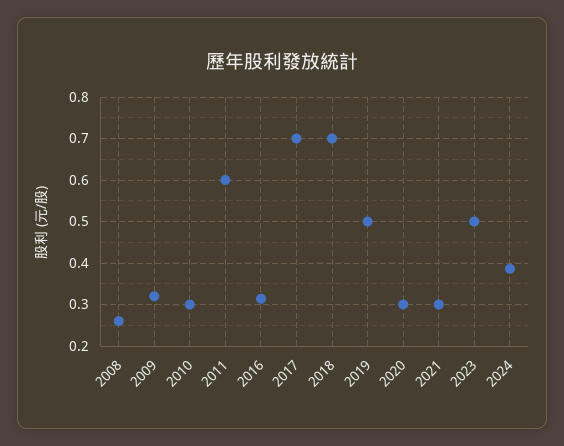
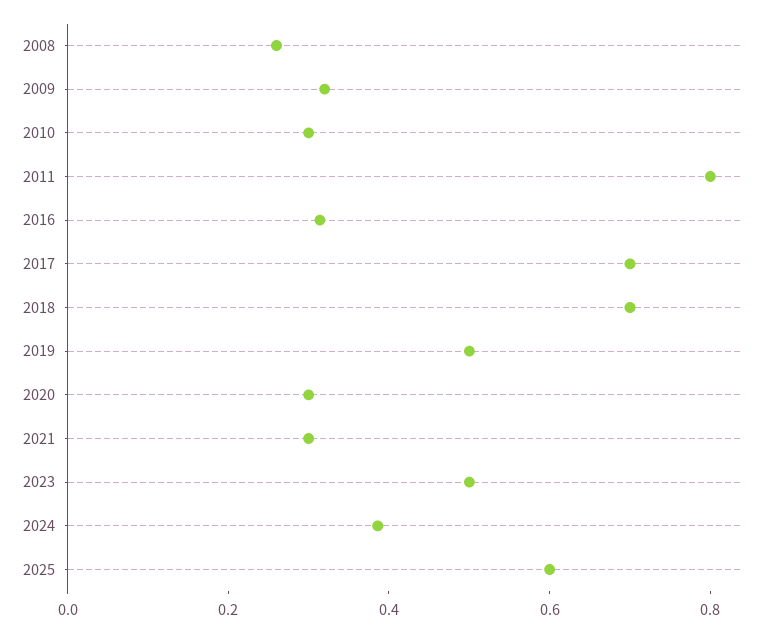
2011: 0.6 -> 0.8
2025: none -> 0.6

